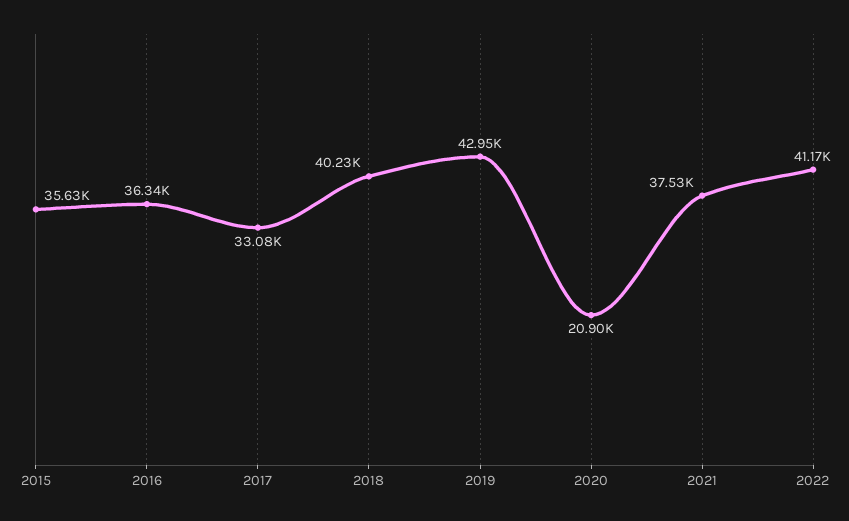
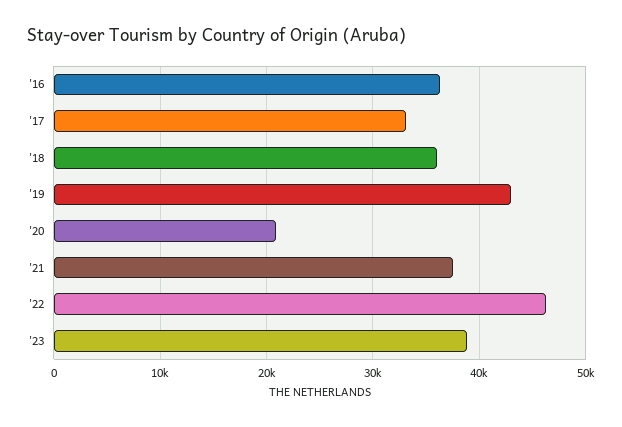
2015: 35630 -> none
2018: 40230 -> 36000
2022: 41170 -> 46000
'23: none -> 39000

